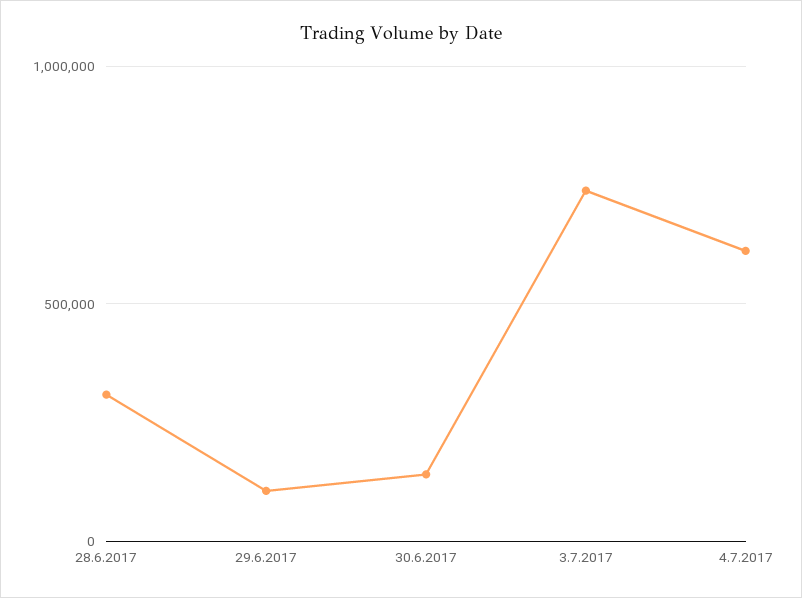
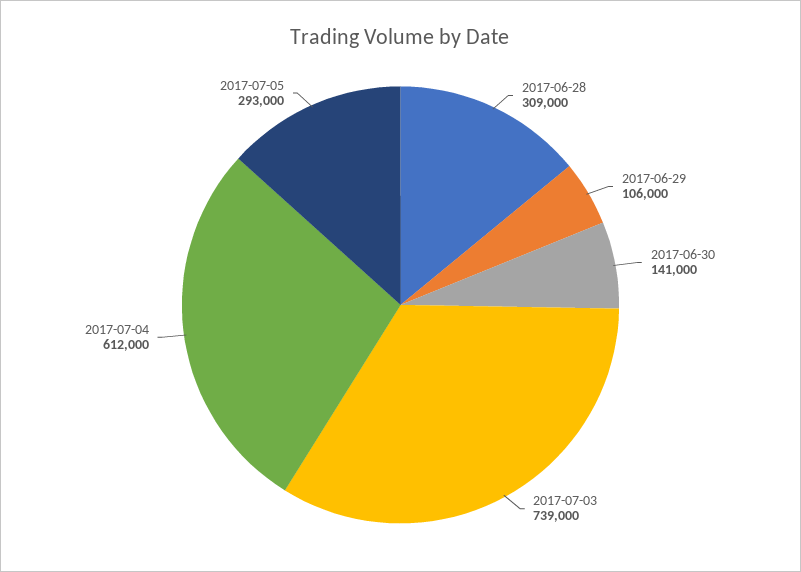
2017-07-05: none -> 293000

